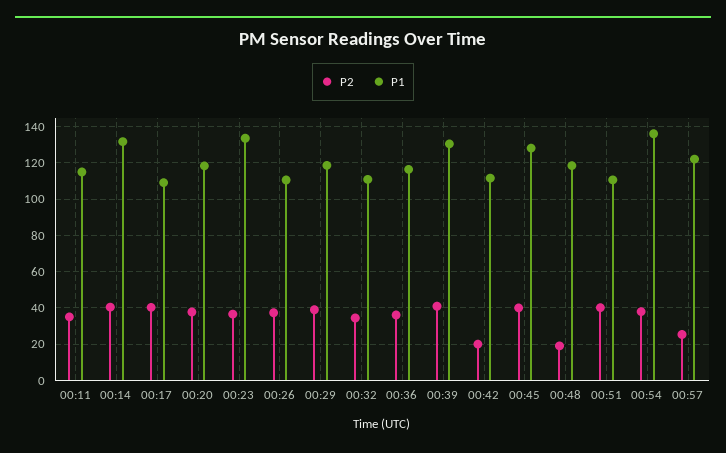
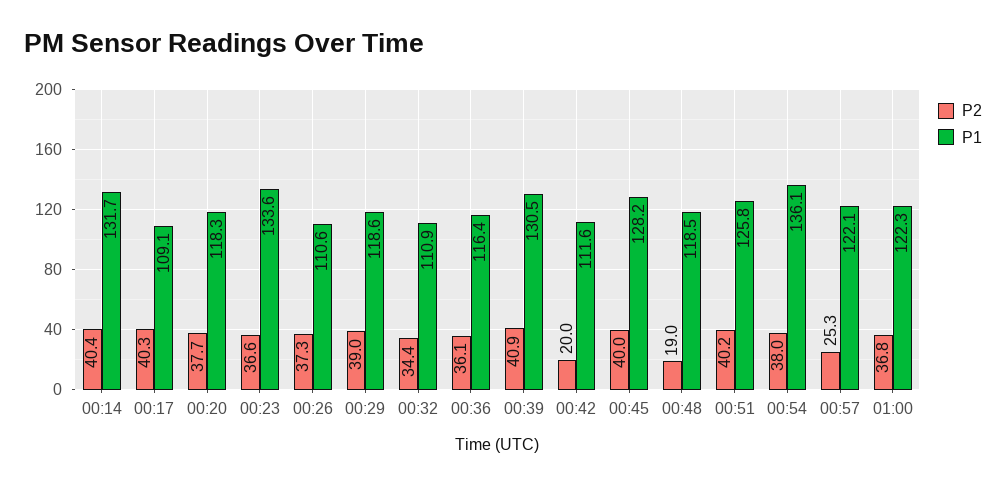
P2, 00:11: 35 -> none
P1, 00:11: 115 -> none
P1, 00:51: 110 -> 125.8
P2, 01:00: none -> 36.8
P1, 01:00: none -> 122.3

